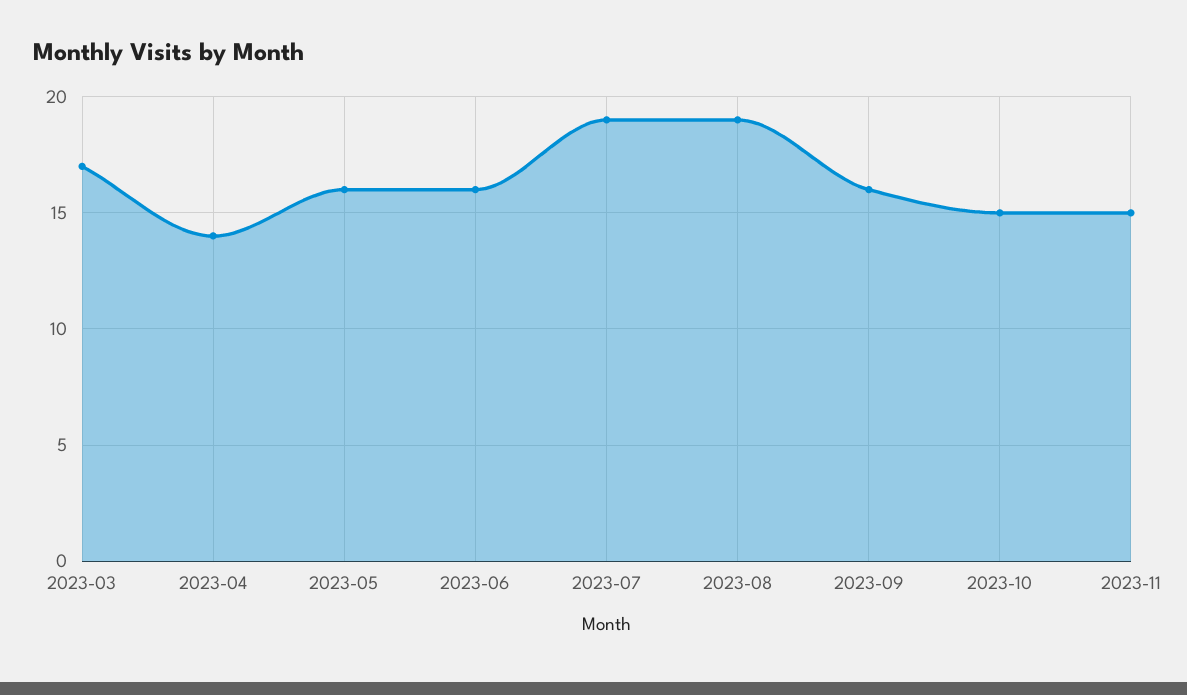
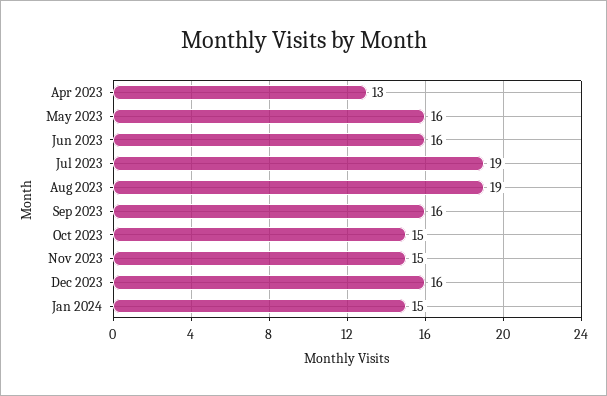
2023-03: 17 -> none
2023-04: 14 -> 13
Dec 2023: none -> 16
Jan 2024: none -> 15

